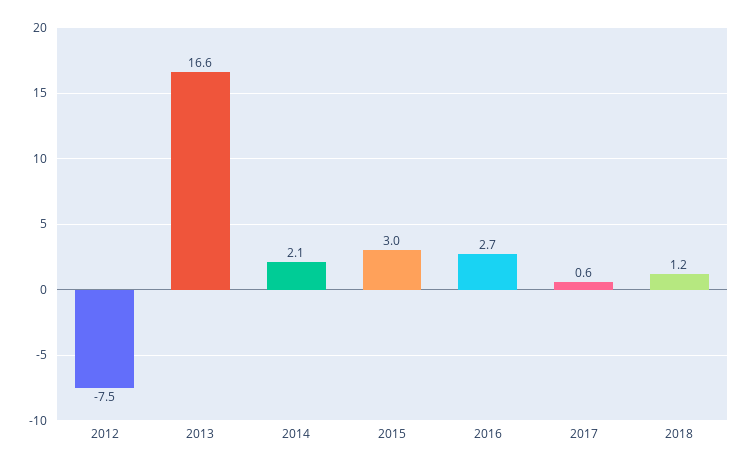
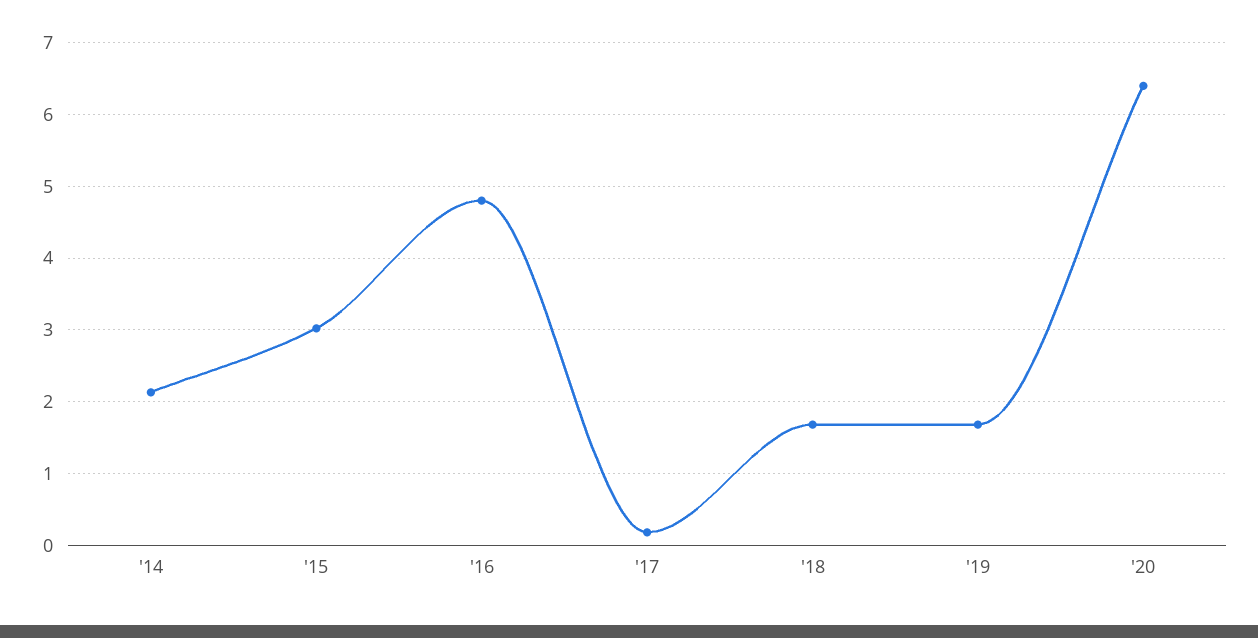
2012: -7.5 -> none
2013: 16.6 -> none
2016: 2.7 -> 4.8
2017: 0.6 -> 0.2
2018: 1.2 -> 1.7
'19: none -> 1.7
'20: none -> 6.4

